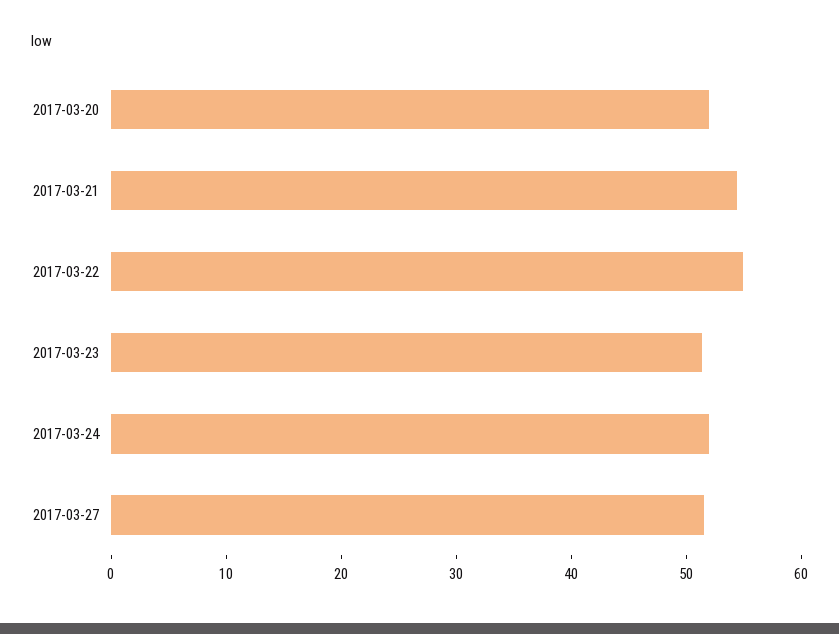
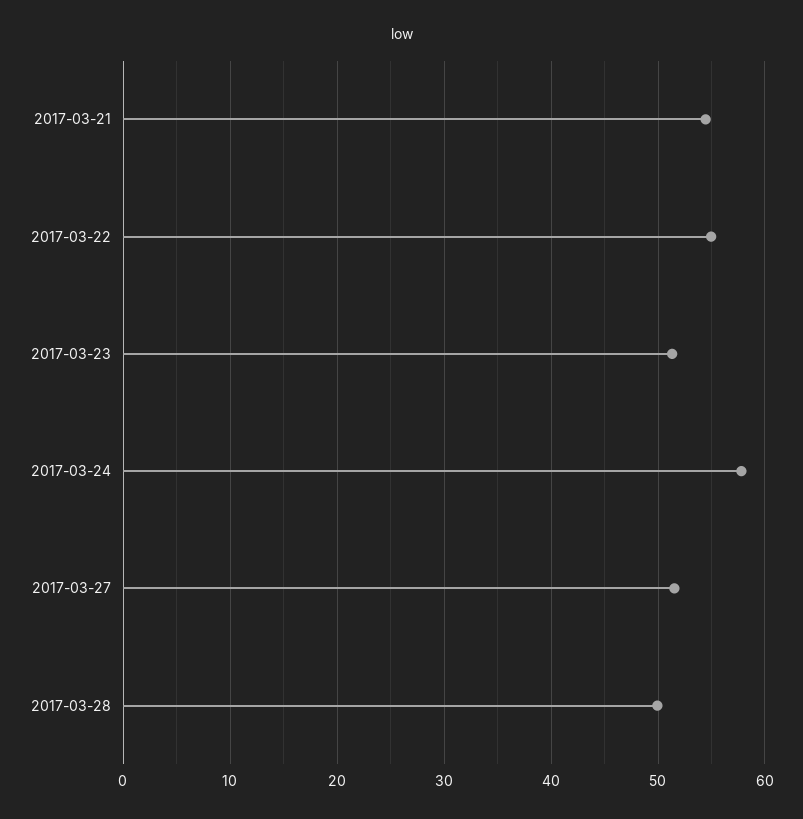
2017-03-20: 52 -> none
2017-03-24: 52 -> 58
2017-03-28: none -> 50

